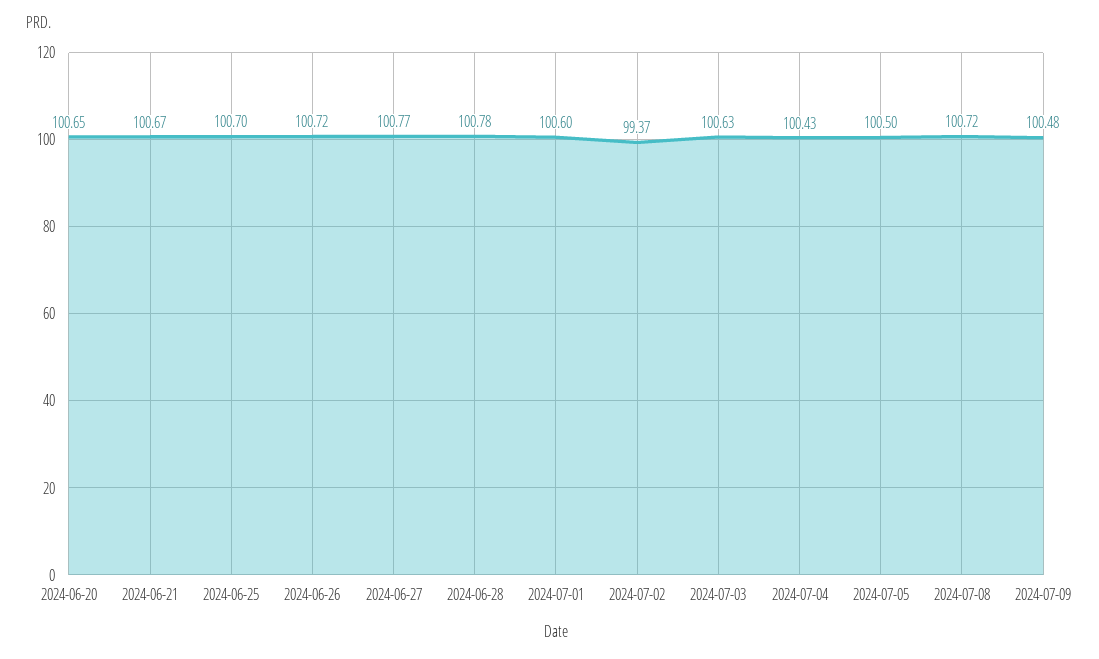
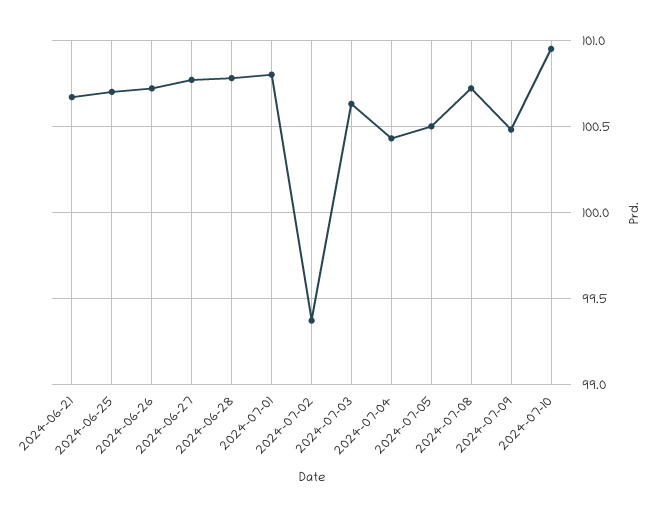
2024-06-20: 100.65 -> none
2024-07-01: 100.6 -> 100.8
2024-07-10: none -> 100.95

